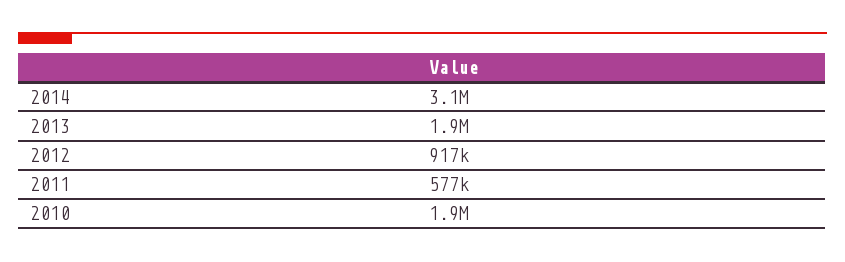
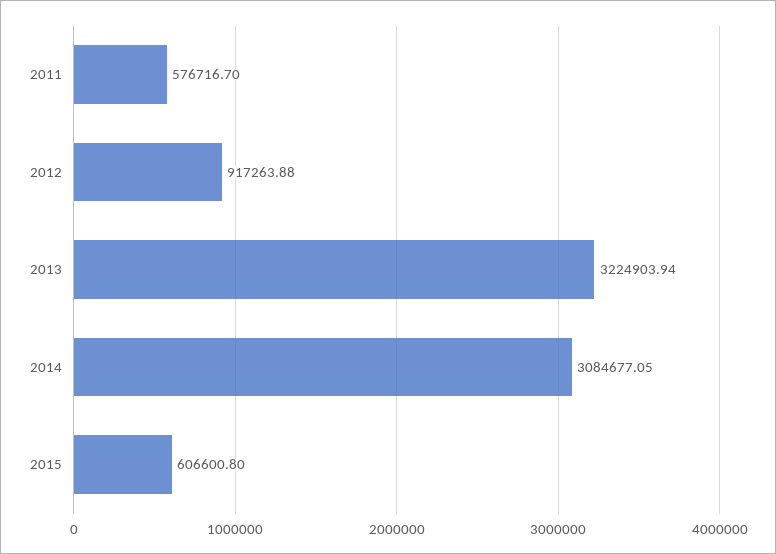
2013: 1900000 -> 3224903.94
2010: 1900000 -> none
2015: none -> 606600.8

